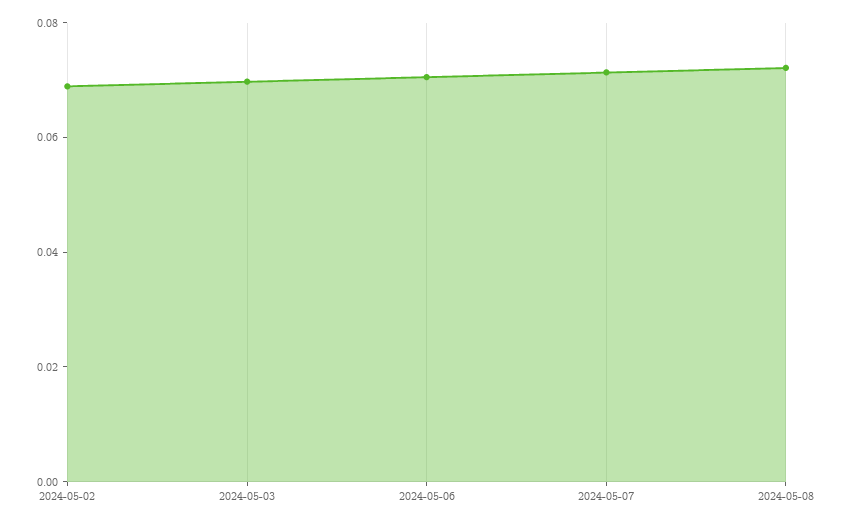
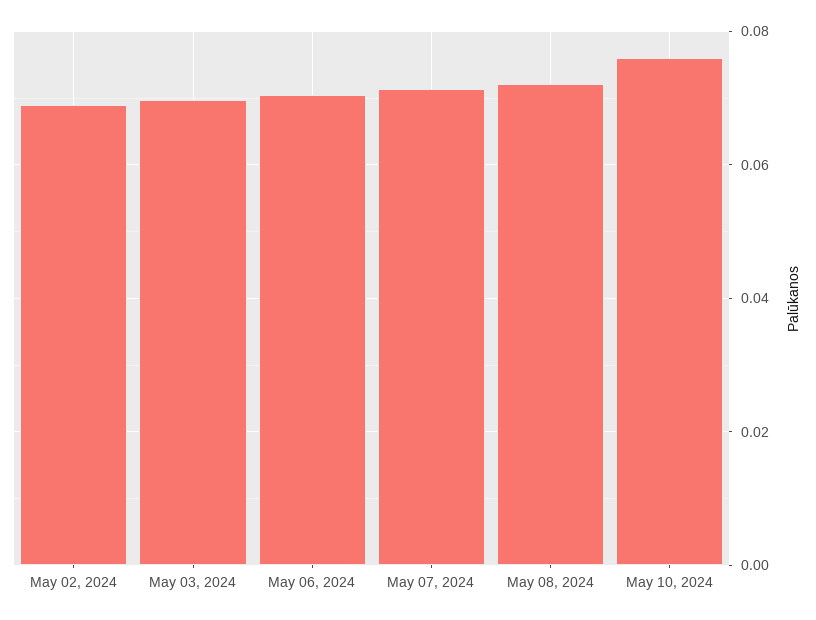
May 10, 2024: none -> 0.076

